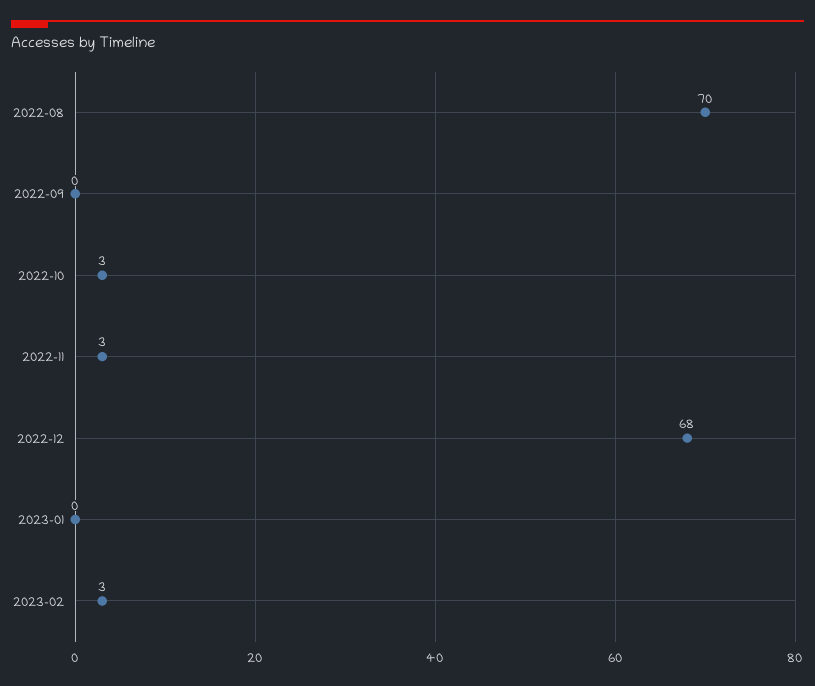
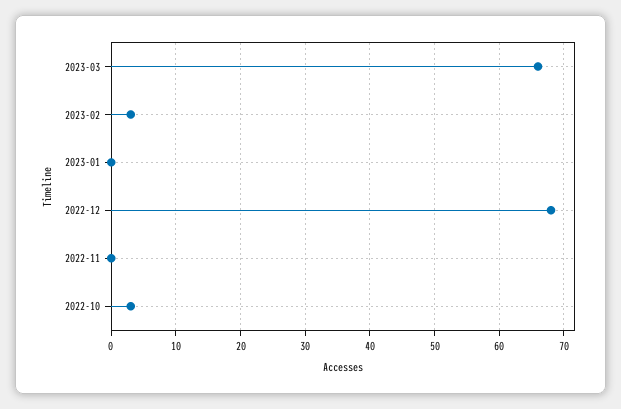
2022-08: 70 -> none
2022-09: 0 -> none
2022-11: 3 -> 0
2023-03: none -> 66

